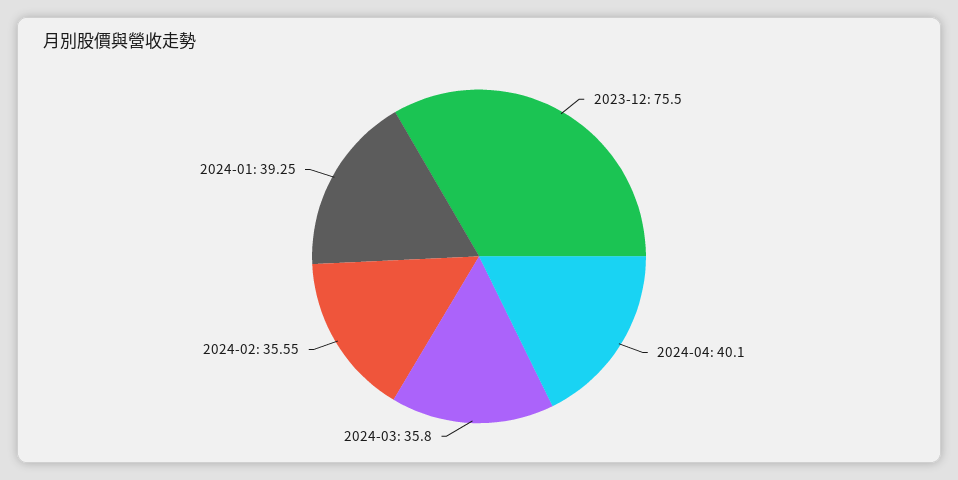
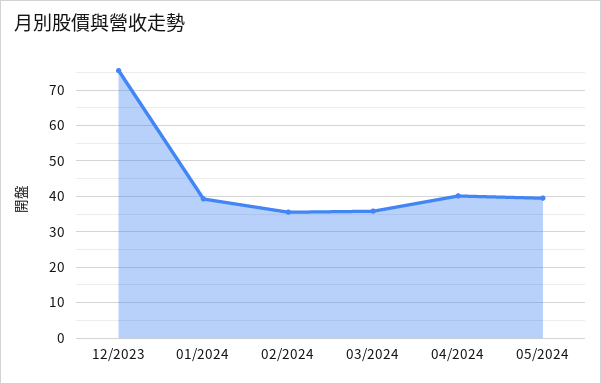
05/2024: none -> 40

